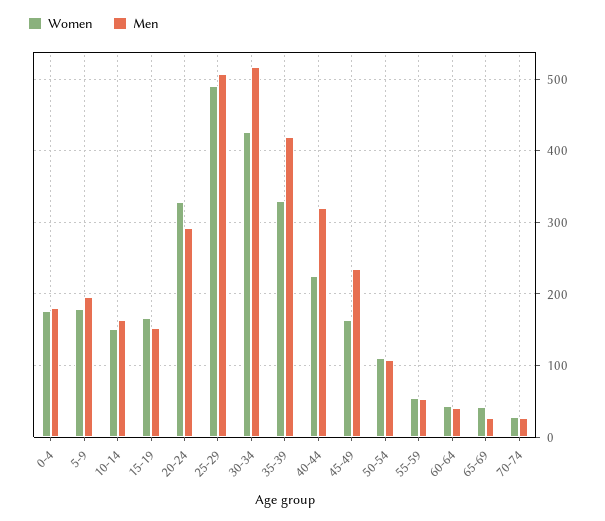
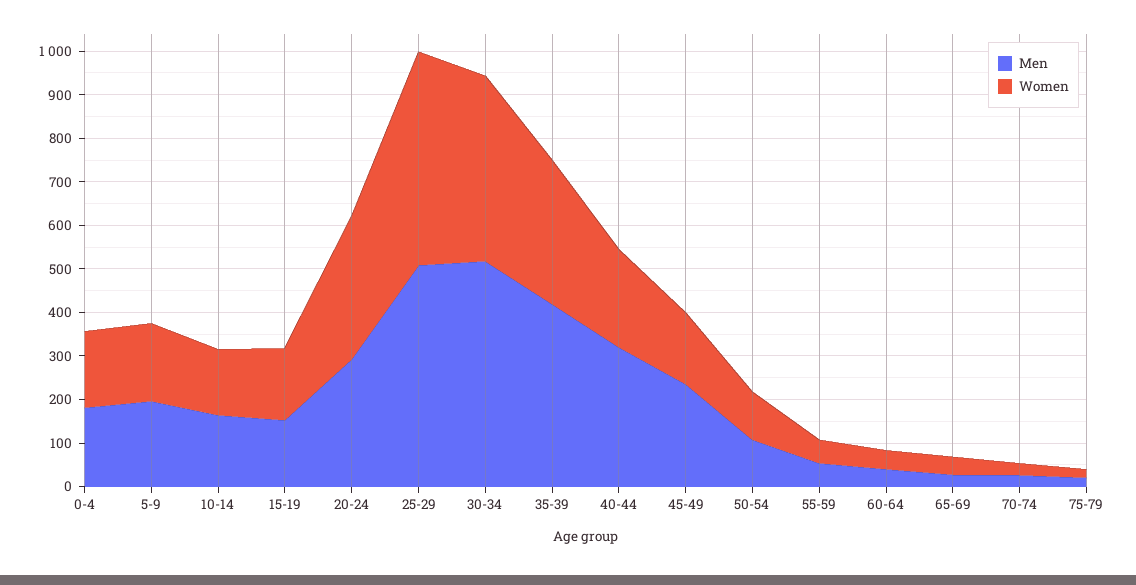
Men, 75-79: none -> 20
Women, 75-79: none -> 20

